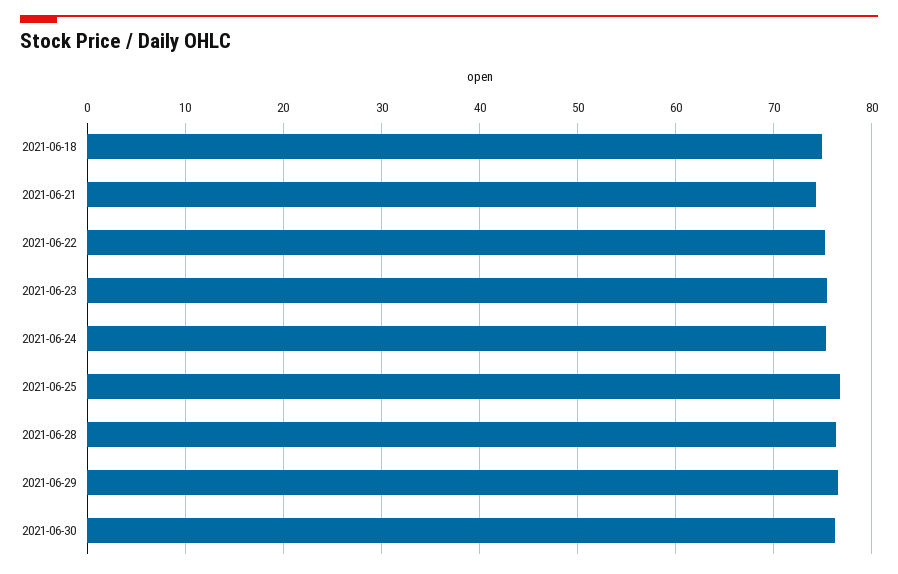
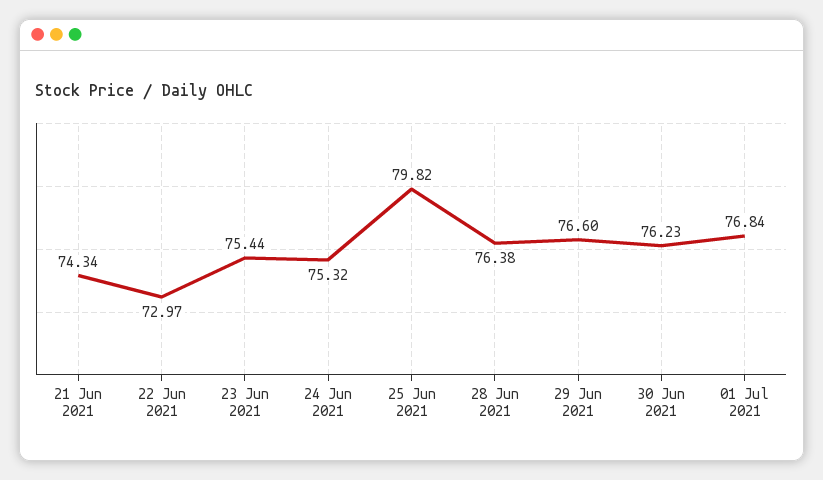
2021-06-18: 75 -> none
2021-06-22: 75 -> 72.97
2021-06-25: 77 -> 79.82
01 Jul 2021: none -> 76.84

